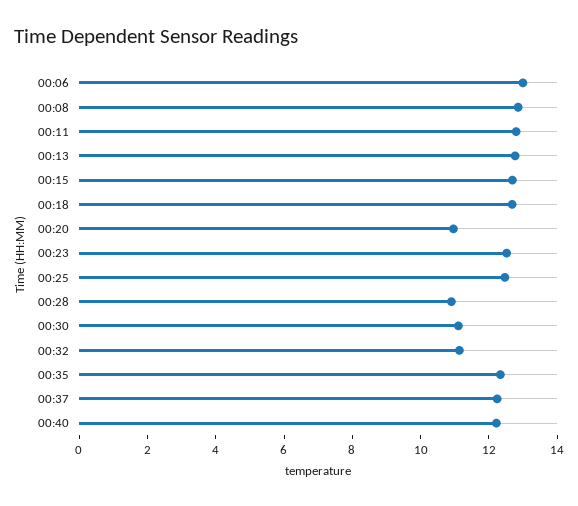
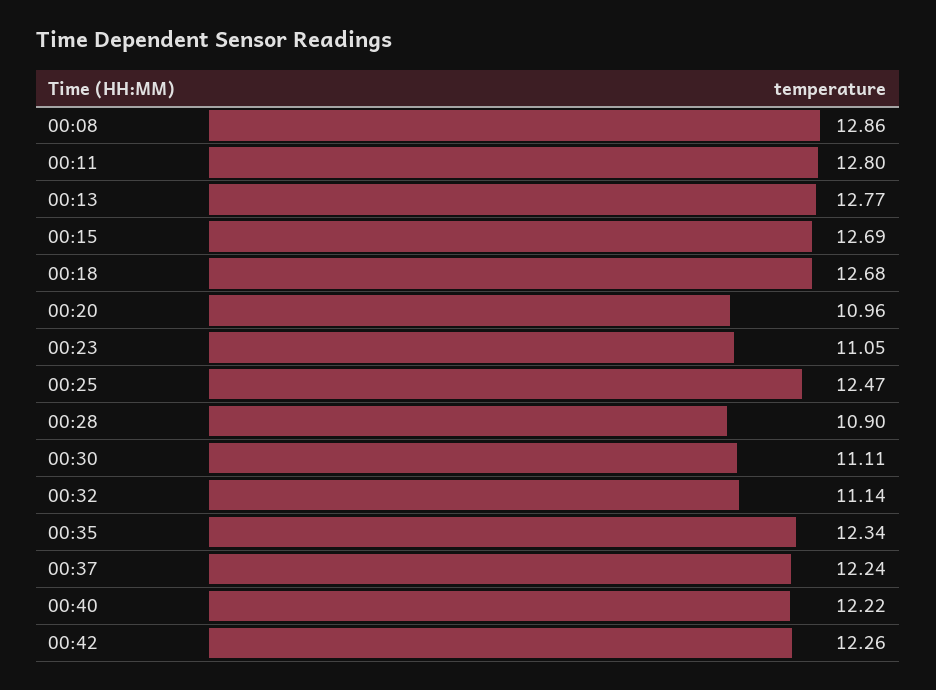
00:06: 13 -> none
00:23: 12.5 -> 11.05
00:42: none -> 12.26

